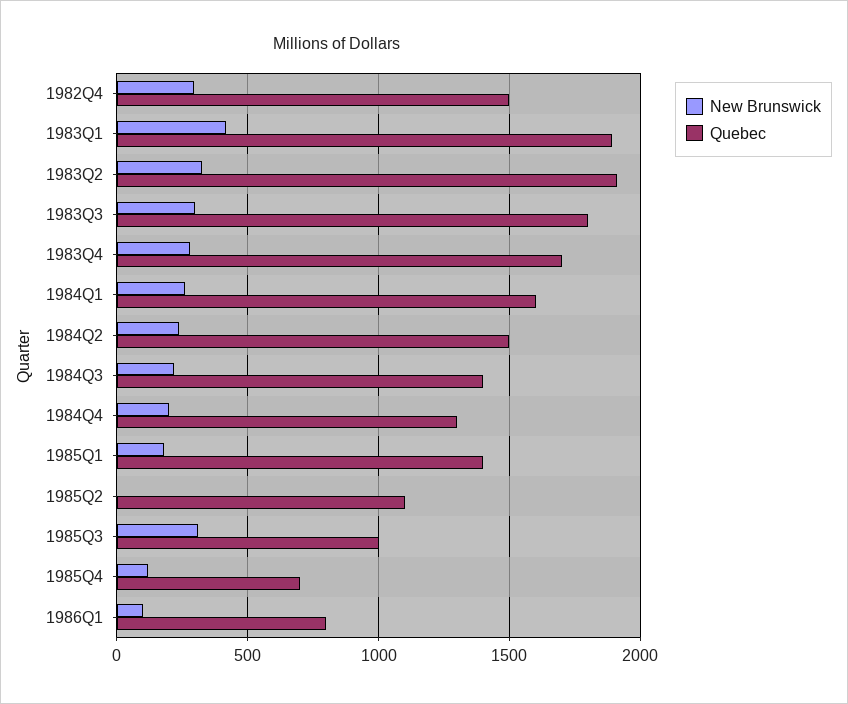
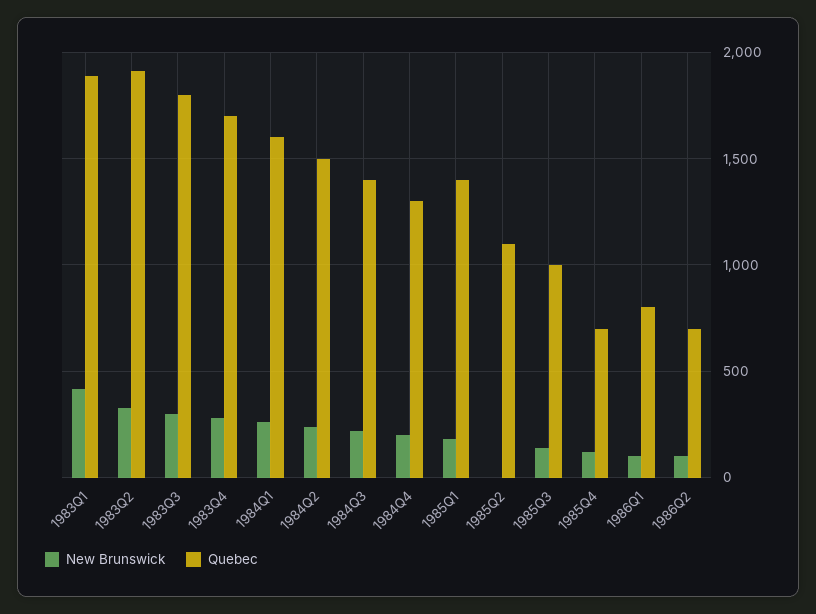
New Brunswick, 1982Q4: 300 -> none
Quebec, 1982Q4: 1500 -> none
New Brunswick, 1985Q3: 300 -> 150
New Brunswick, 1986Q2: none -> 100
Quebec, 1986Q2: none -> 700

